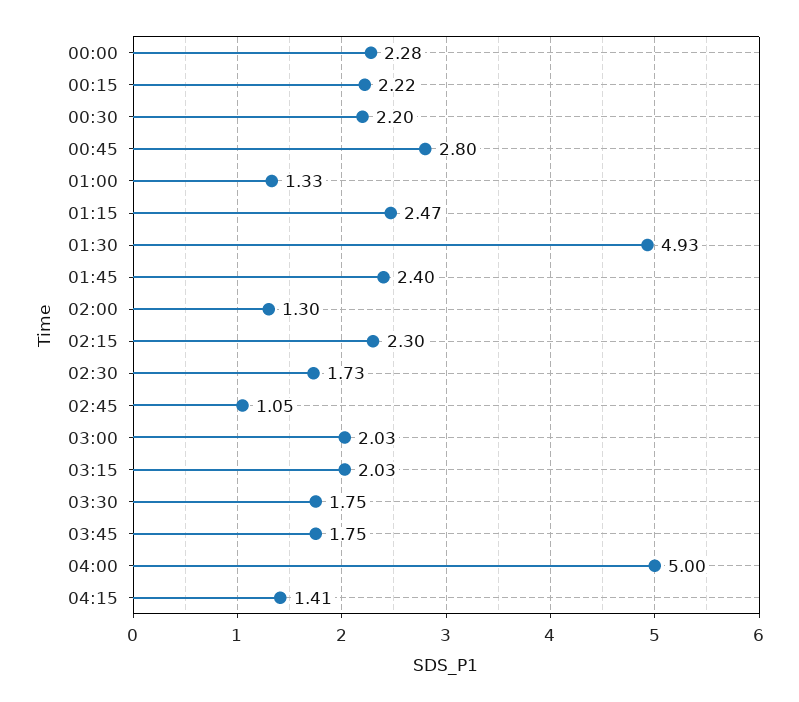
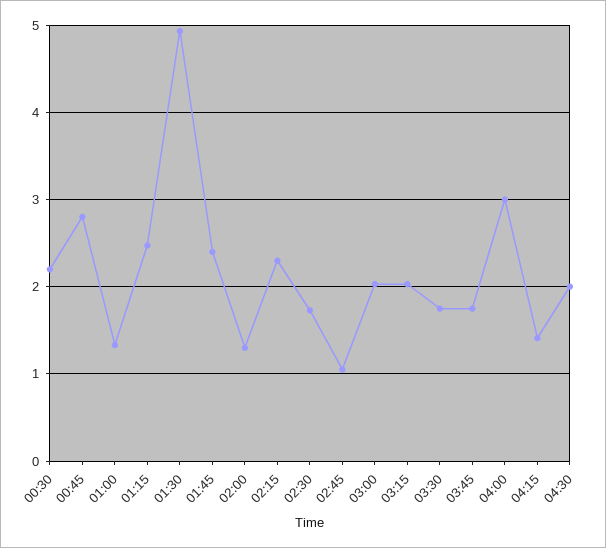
00:00: 2.28 -> none
00:15: 2.22 -> none
04:00: 5 -> 3
04:30: none -> 2

